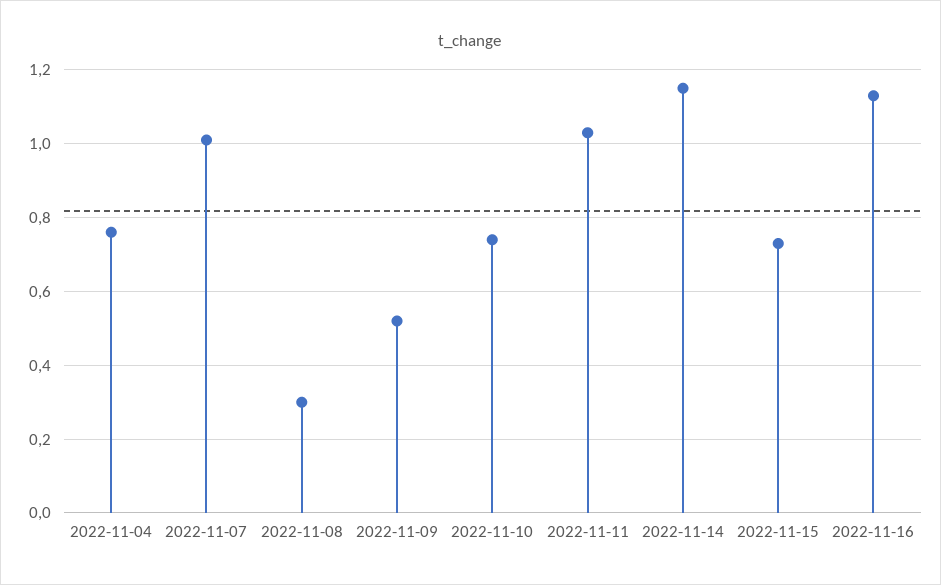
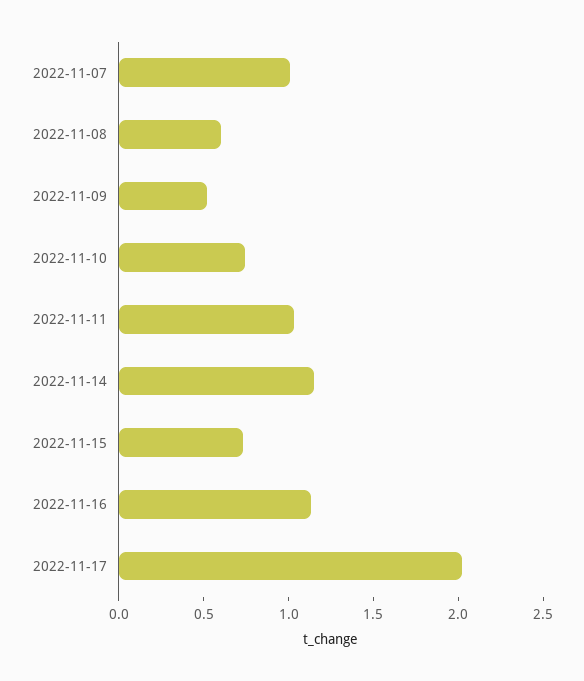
2022-11-04: 0.75 -> none
2022-11-08: 0.3 -> 0.6
2022-11-17: none -> 2

